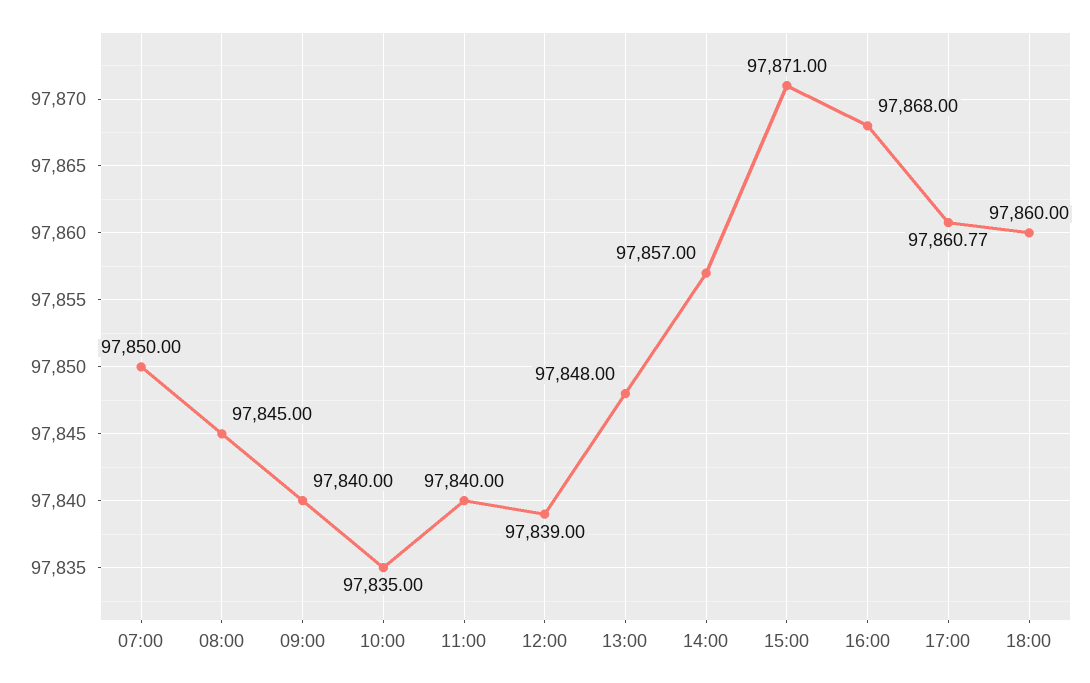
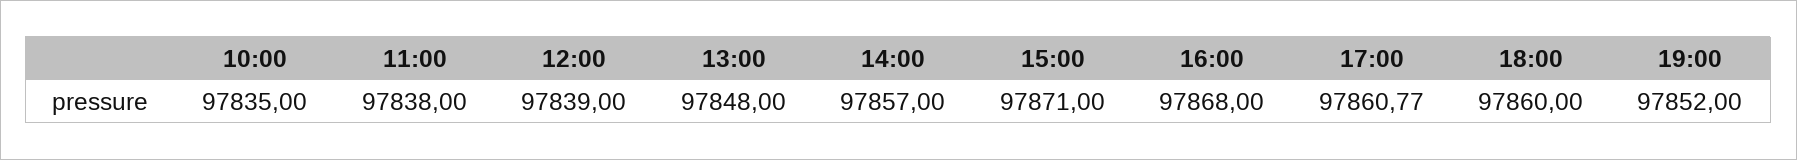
07:00: 97850 -> none
08:00: 97845 -> none
09:00: 97840 -> none
11:00: 97840 -> 97838
19:00: none -> 97852

